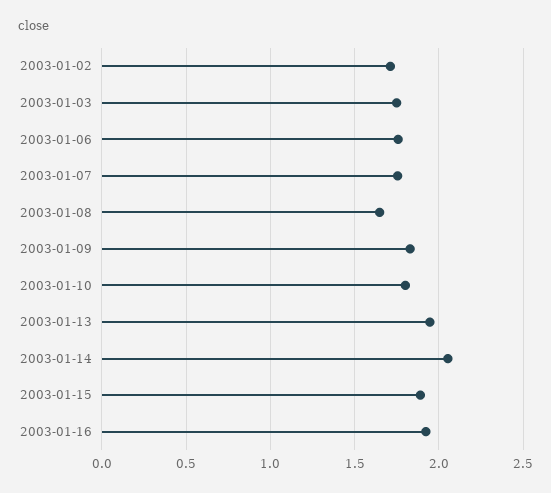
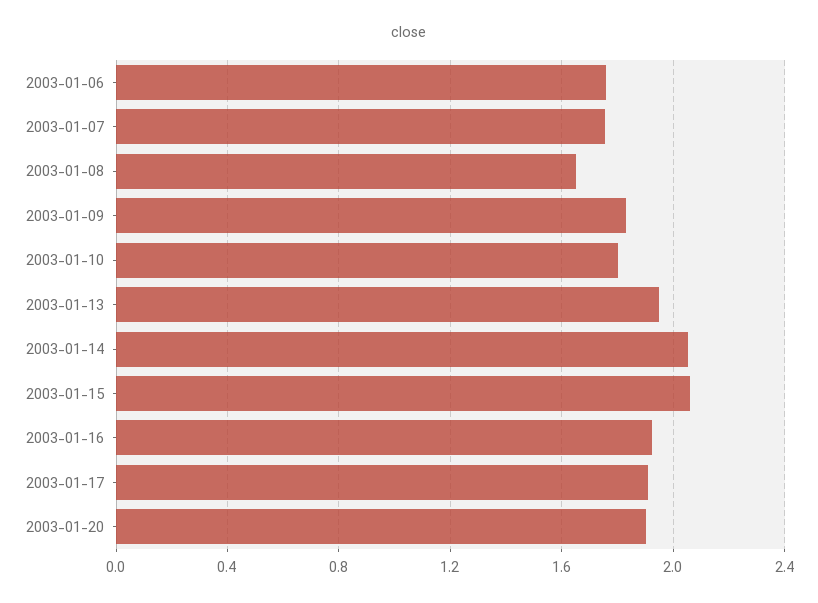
2003-01-02: 1.7 -> none
2003-01-03: 1.75 -> none
2003-01-15: 1.9 -> 2.05
2003-01-17: none -> 1.9
2003-01-20: none -> 1.9

